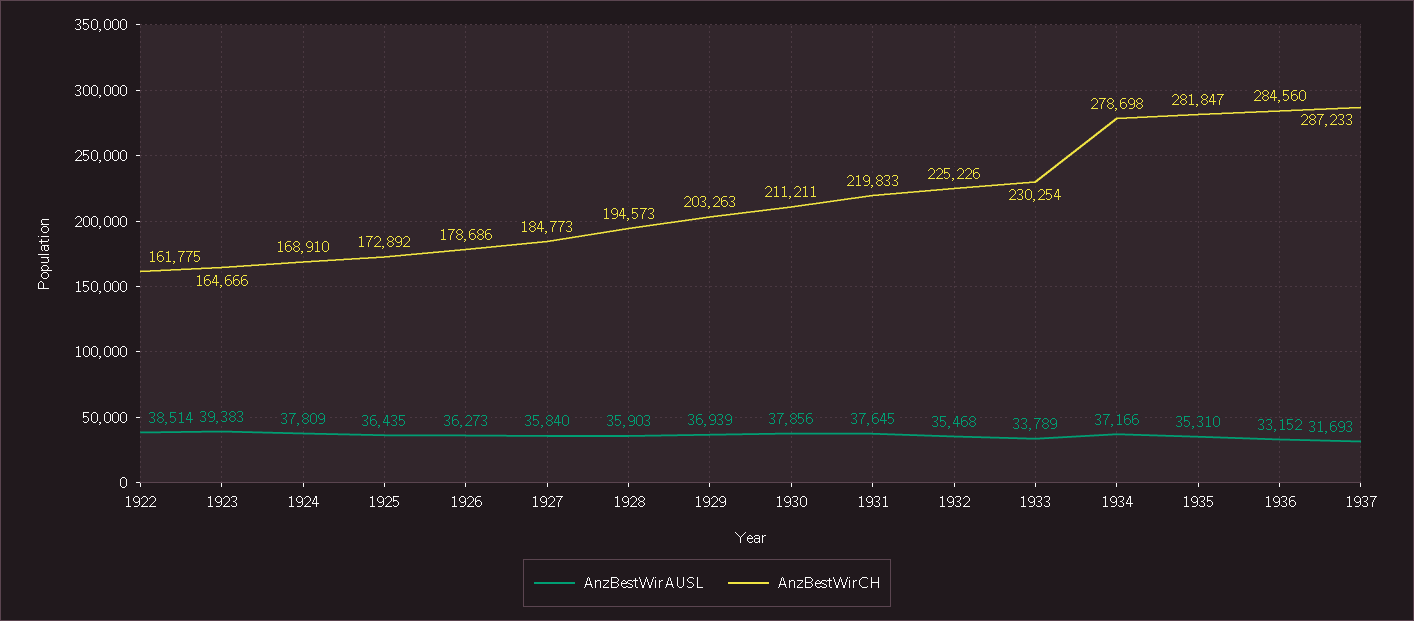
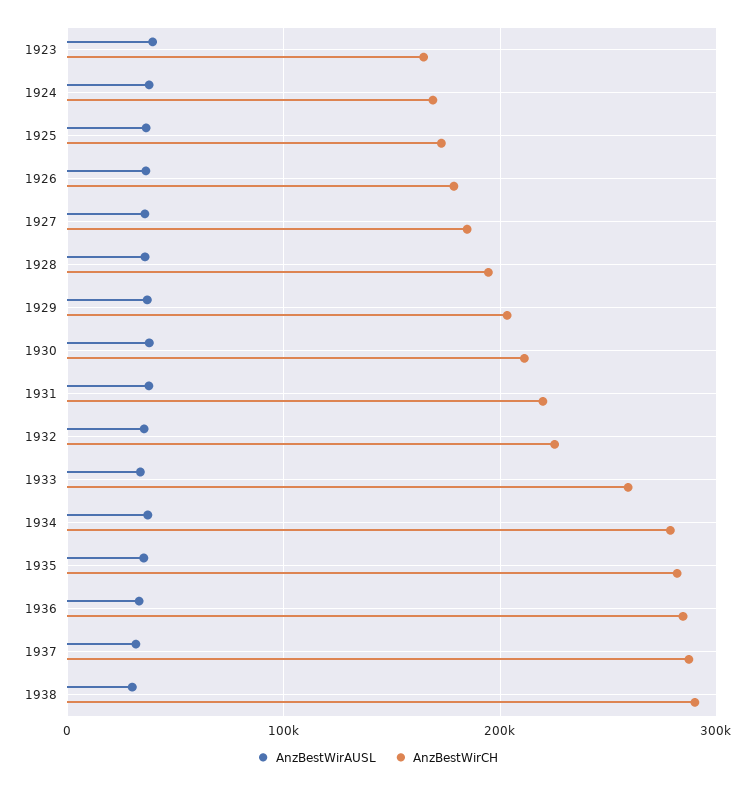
AnzBestWirAUSL, 1922: 38514 -> none
AnzBestWirCH, 1922: 161775 -> none
AnzBestWirCH, 1933: 230254 -> 260000
AnzBestWirAUSL, 1938: none -> 30000
AnzBestWirCH, 1938: none -> 290000

